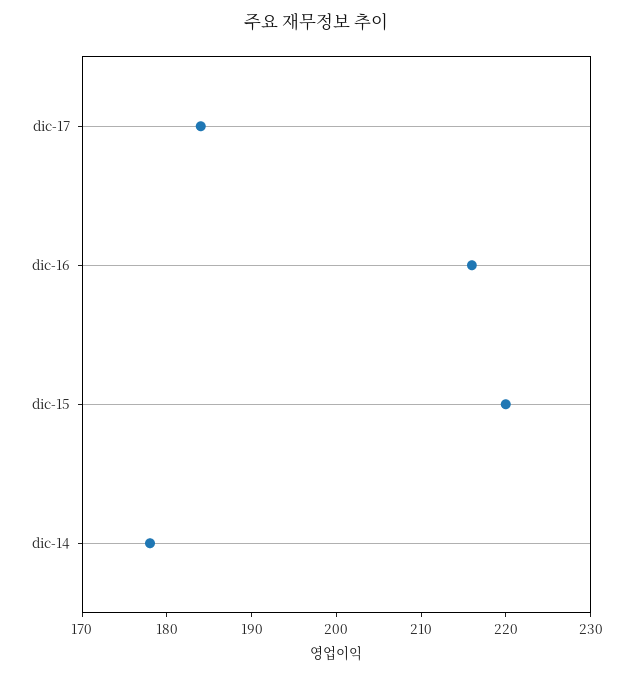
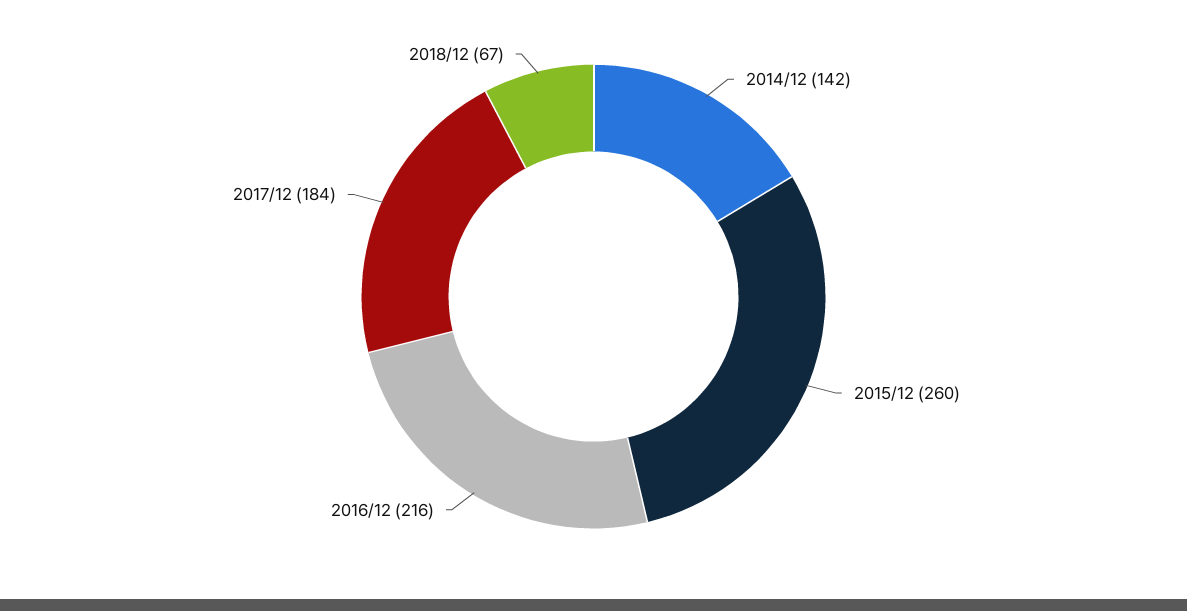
dic-15: 220 -> 260
dic-14: 178 -> 142
2018/12: none -> 67

